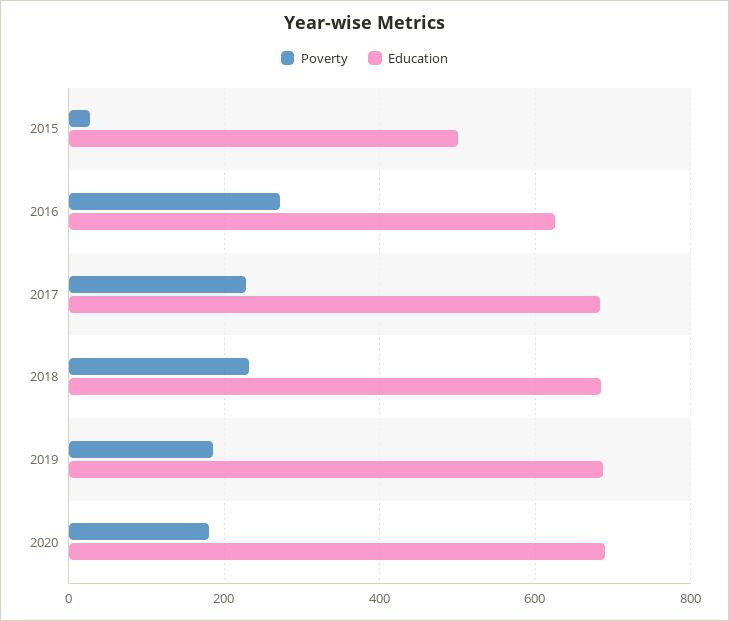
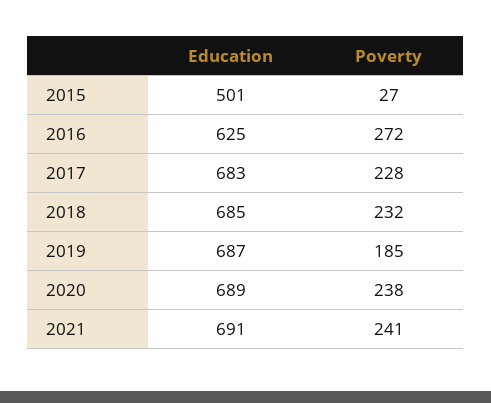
Poverty, 2020: 180 -> 238
Education, 2021: none -> 691
Poverty, 2021: none -> 241

